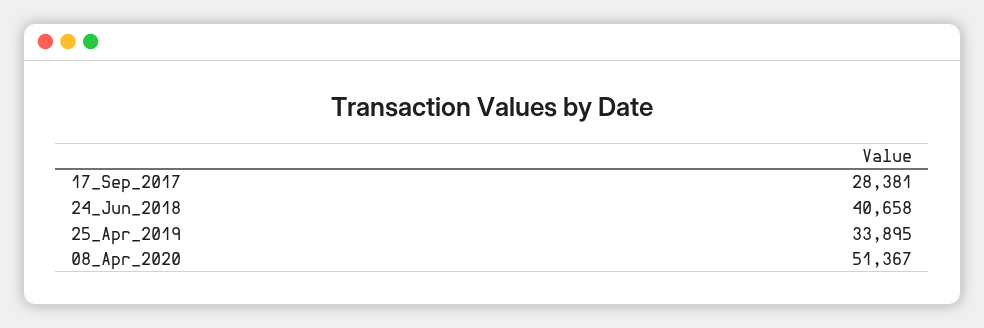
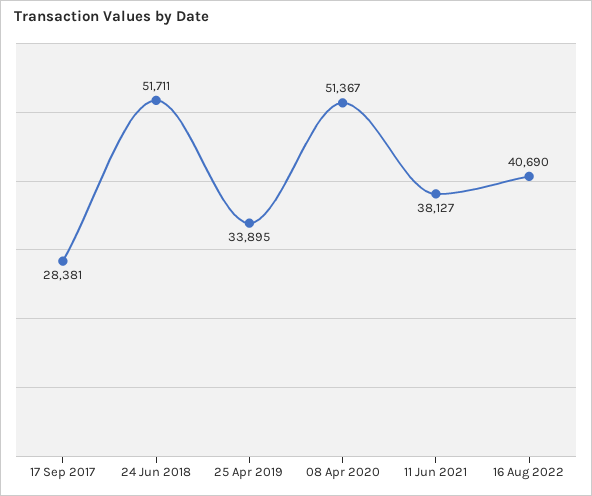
24_Jun_2018: 40658 -> 51711
11 Jun 2021: none -> 38127
16 Aug 2022: none -> 40690

